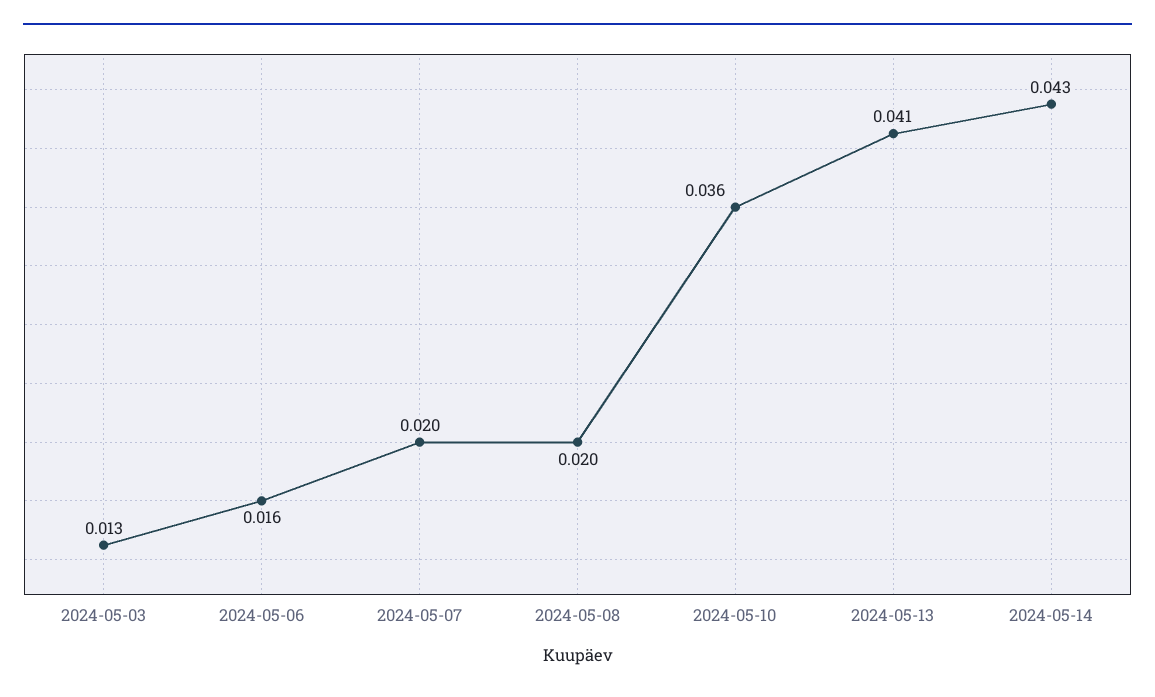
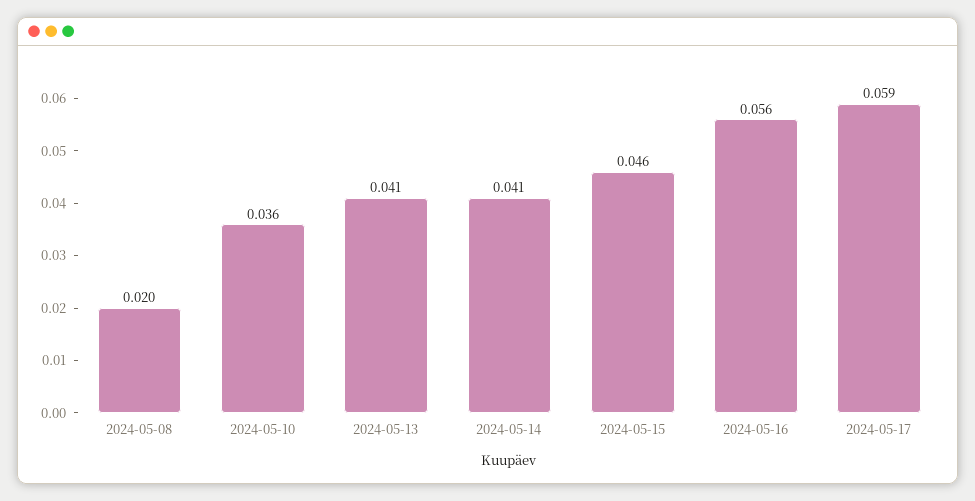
2024-05-03: 0.013 -> none
2024-05-06: 0.016 -> none
2024-05-07: 0.02 -> none
2024-05-14: 0.043 -> 0.041
2024-05-15: none -> 0.046
2024-05-16: none -> 0.056
2024-05-17: none -> 0.059

